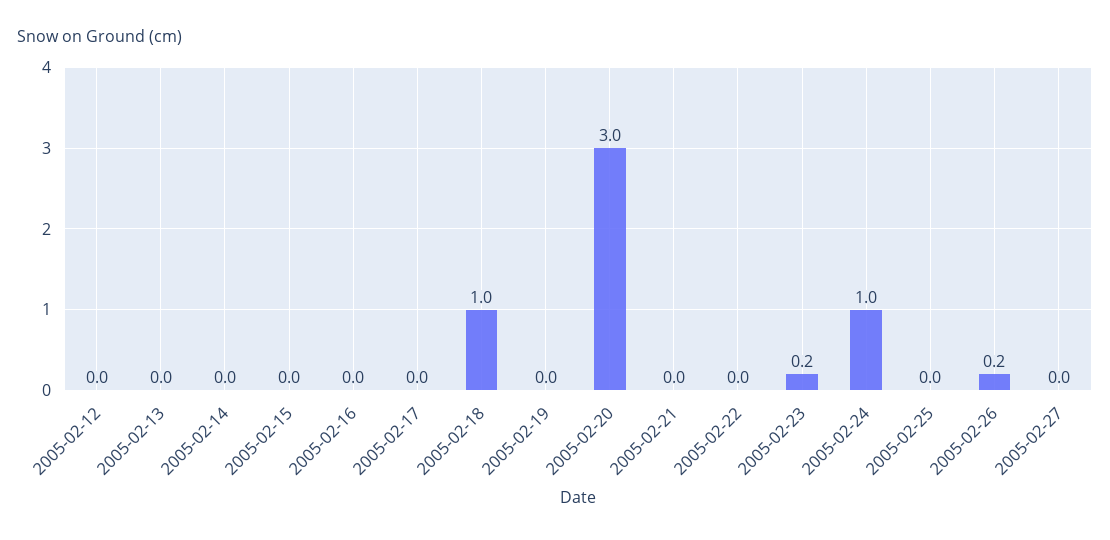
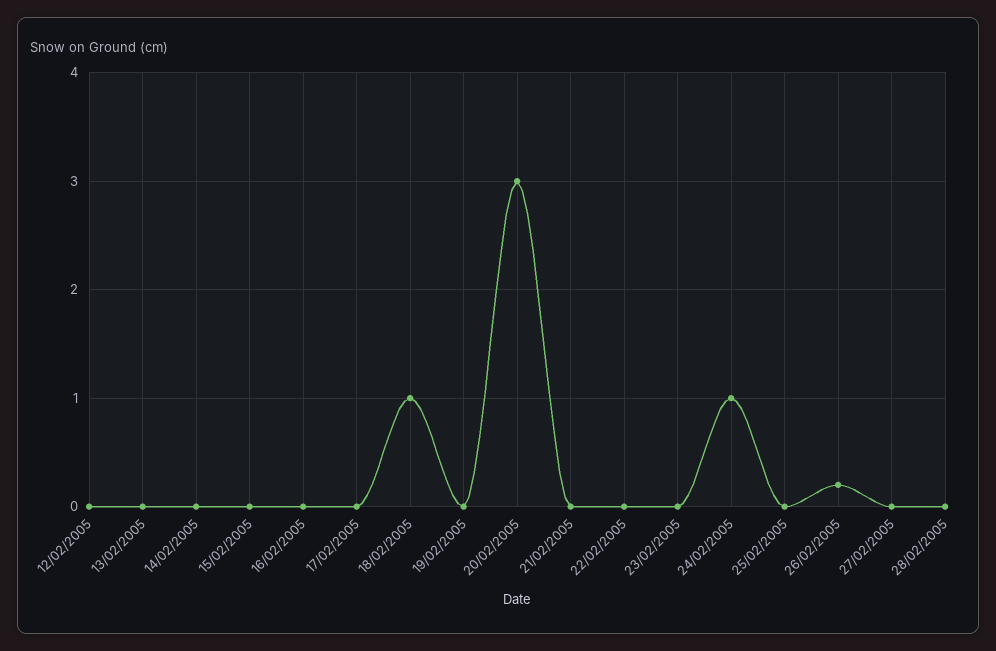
2005-02-23: 0.2 -> 0
28/02/2005: none -> 0

